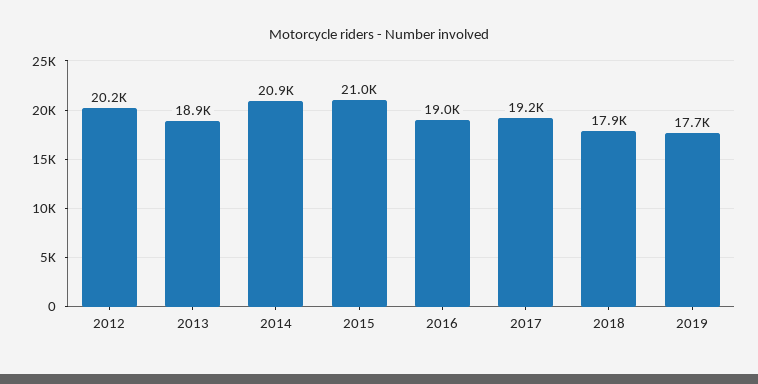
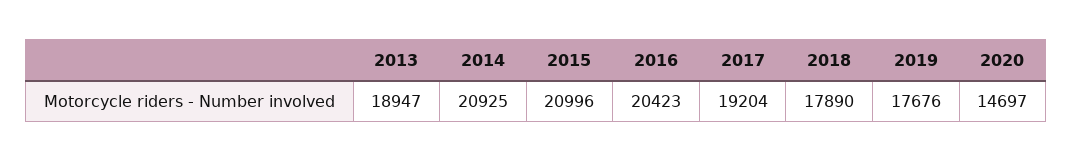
2012: 20200 -> none
2016: 19000 -> 20423
2020: none -> 14697

